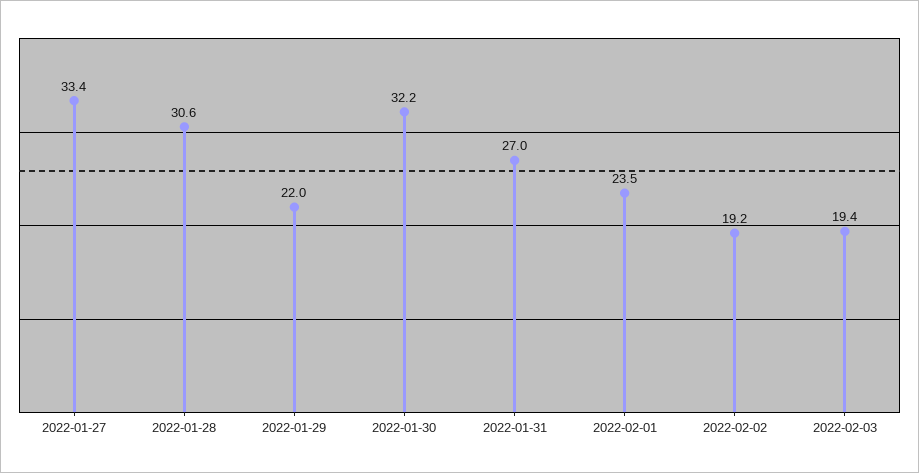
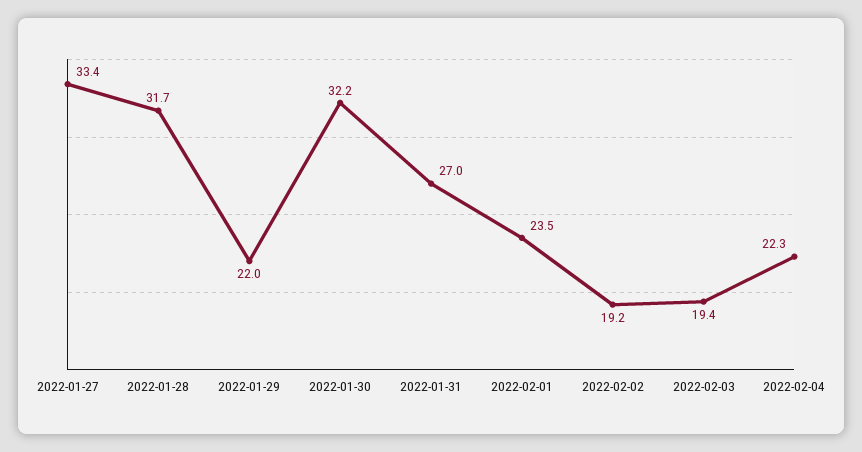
2022-01-28: 30.6 -> 31.7
2022-02-04: none -> 22.3

